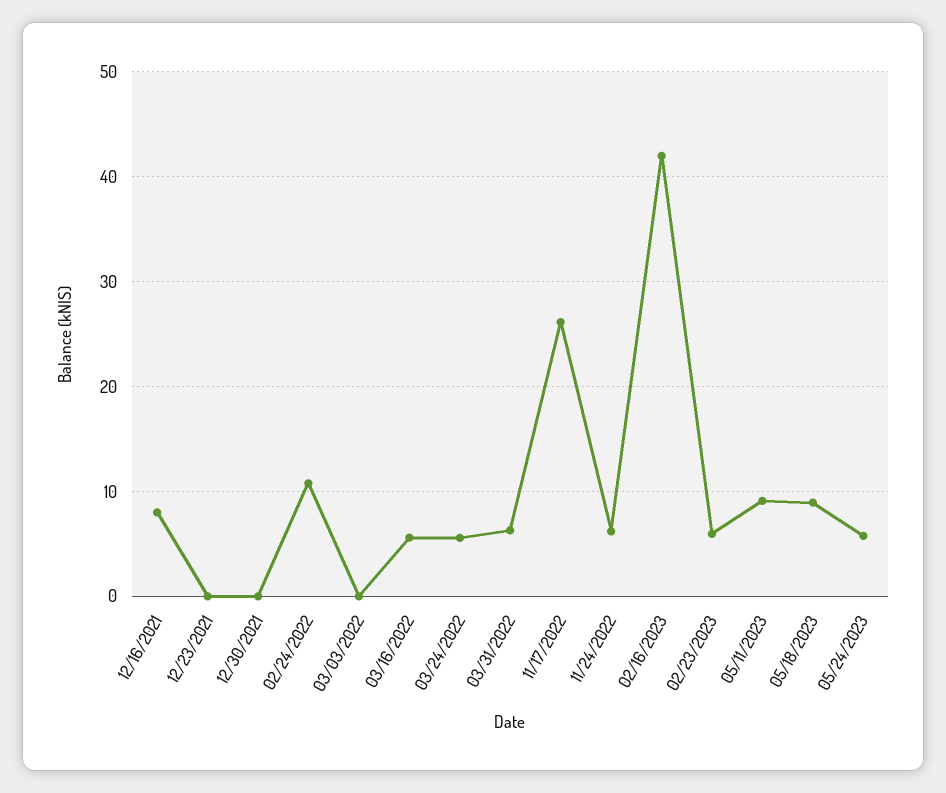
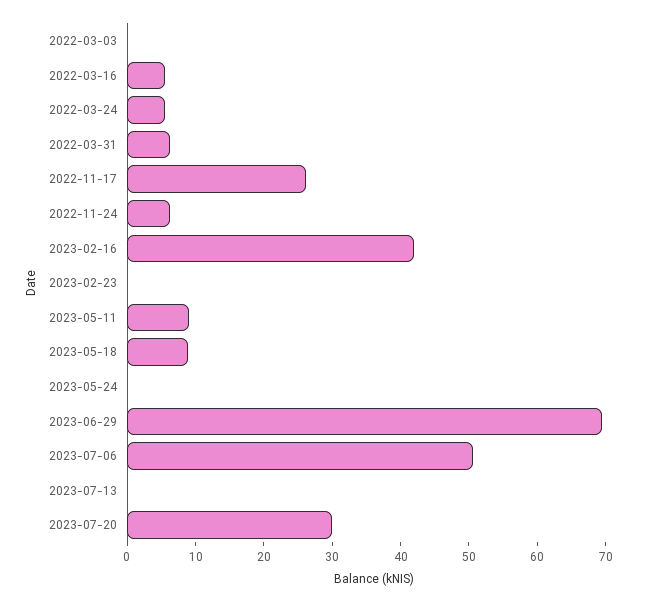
12/16/2021: 8 -> none
12/23/2021: 0 -> none
12/30/2021: 0 -> none
02/24/2022: 11 -> none
02/23/2023: 6 -> 0
05/24/2023: 6 -> 0
2023-06-29: none -> 70
2023-07-06: none -> 50
2023-07-13: none -> 0
2023-07-20: none -> 30

